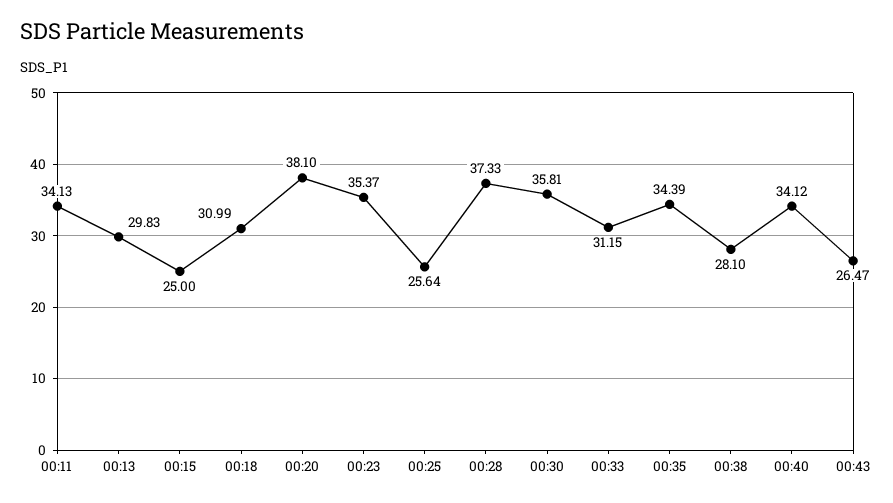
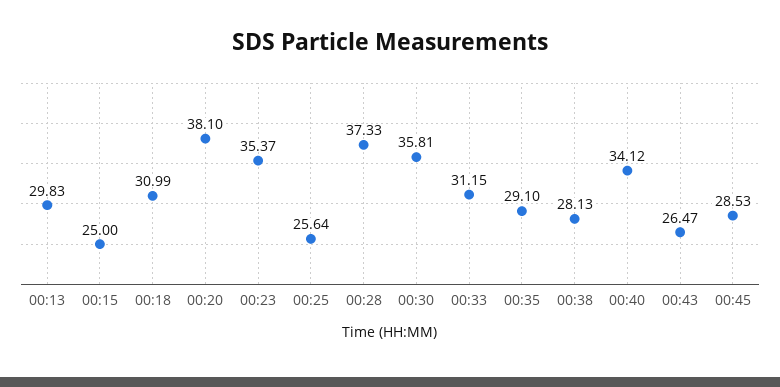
00:11: 34.13 -> none
00:35: 34.39 -> 29.1
00:38: 28.1 -> 28.13
00:45: none -> 28.53

